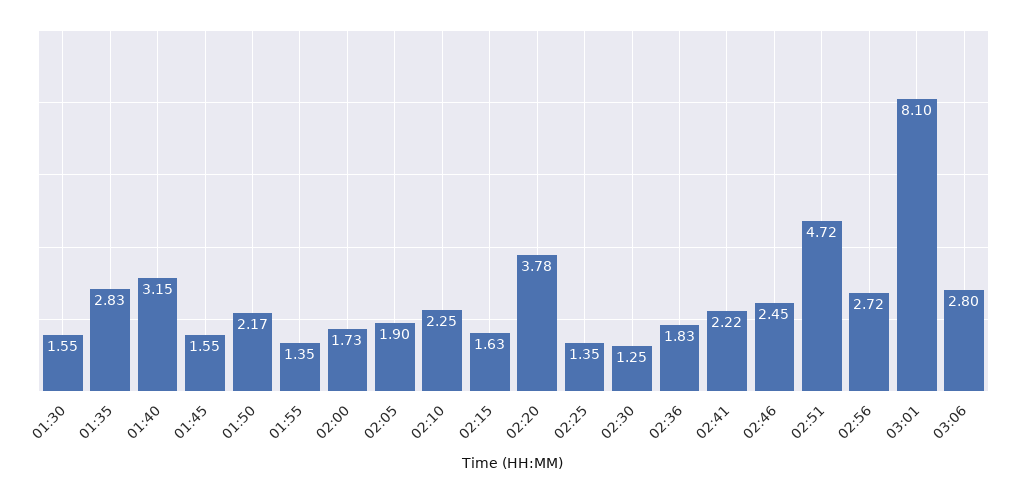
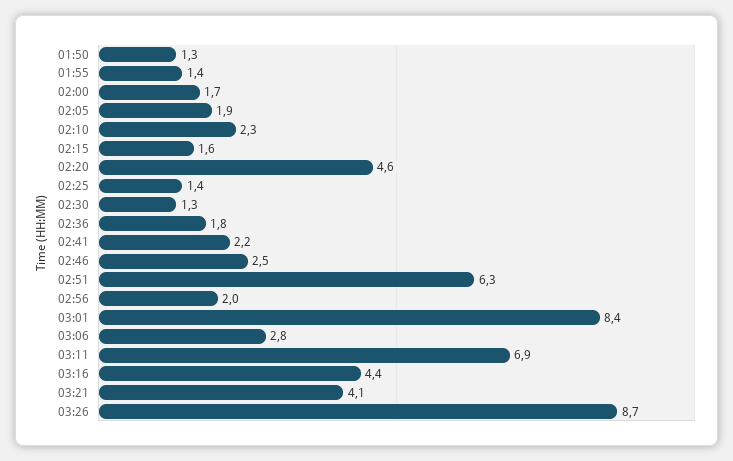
01:30: 1.55 -> none
01:35: 2.83 -> none
01:40: 3.15 -> none
01:45: 1.55 -> none
01:50: 2.17 -> 1.3
02:20: 3.78 -> 4.6
02:51: 4.72 -> 6.3
02:56: 2.72 -> 2
03:01: 8.1 -> 8.4
03:11: none -> 6.9
03:16: none -> 4.4
03:21: none -> 4.1
03:26: none -> 8.7

